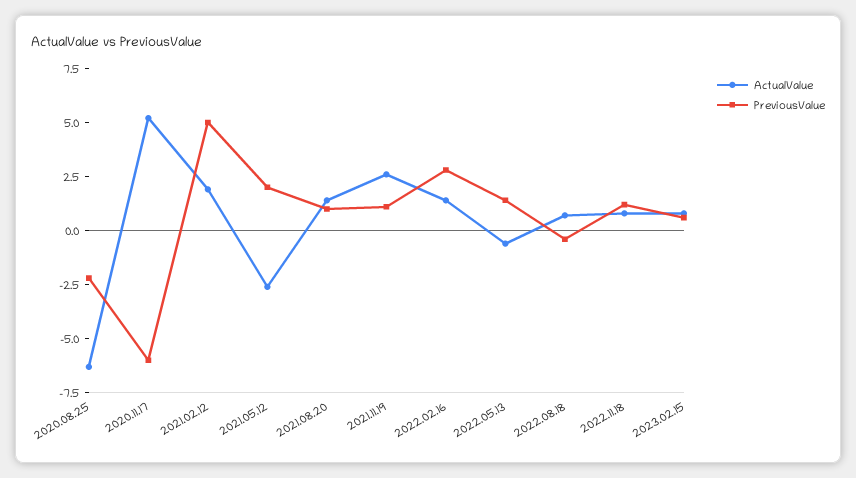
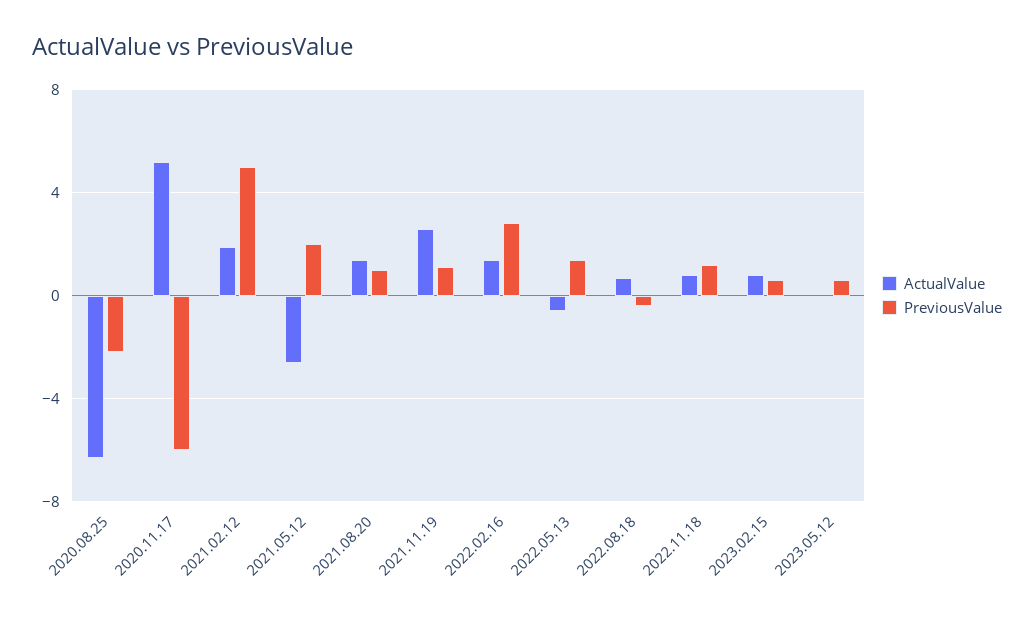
ActualValue, 2023.05.12: none -> 0
PreviousValue, 2023.05.12: none -> 0.5

